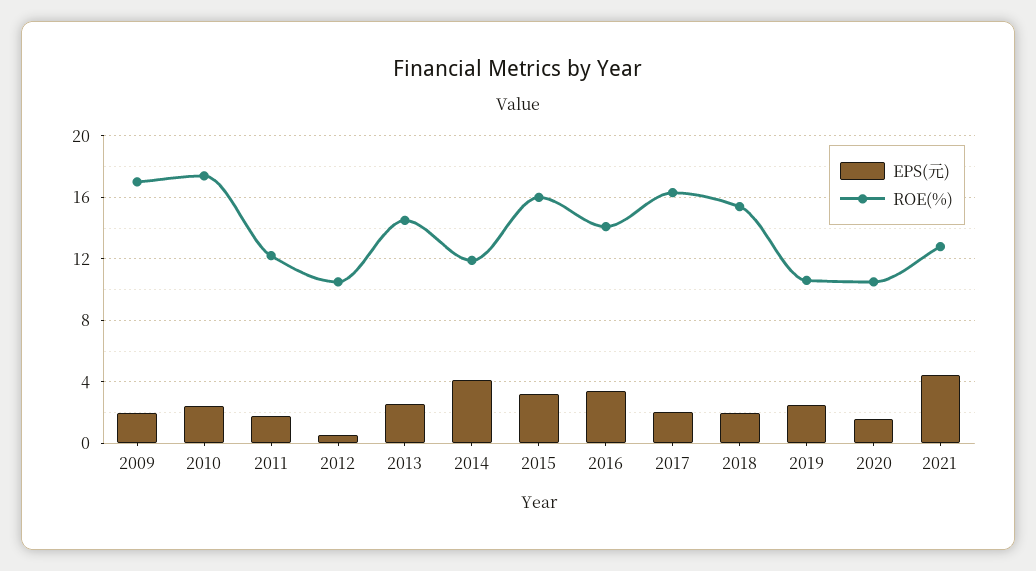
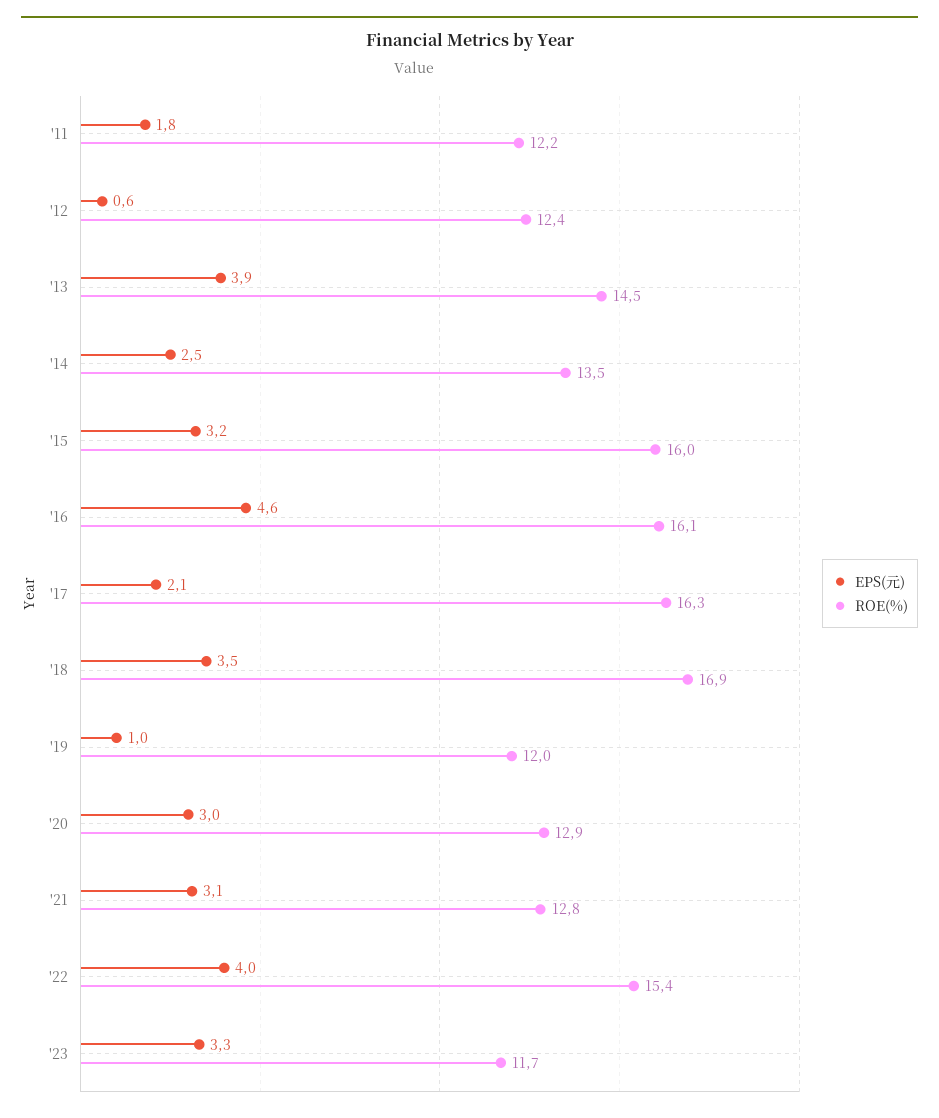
EPS(元), 2009: 2 -> none
ROE(%), 2009: 17 -> none
EPS(元), 2010: 2.5 -> none
ROE(%), 2010: 17.5 -> none
ROE(%), 2012: 10.5 -> 12.4
EPS(元), 2013: 2.5 -> 3.9
EPS(元), 2014: 4 -> 2.5
ROE(%), 2014: 12 -> 13.5
EPS(元), 2016: 3.5 -> 4.6
ROE(%), 2016: 14 -> 16.1
EPS(元), 2018: 2 -> 3.5
ROE(%), 2018: 15.5 -> 16.9
EPS(元), 2019: 2.5 -> 1
ROE(%), 2019: 10.5 -> 12
EPS(元), 2020: 1.5 -> 3
ROE(%), 2020: 10.5 -> 12.9
EPS(元), 2021: 4.5 -> 3.1
EPS(元), '22: none -> 4
ROE(%), '22: none -> 15.4
EPS(元), '23: none -> 3.3
ROE(%), '23: none -> 11.7

